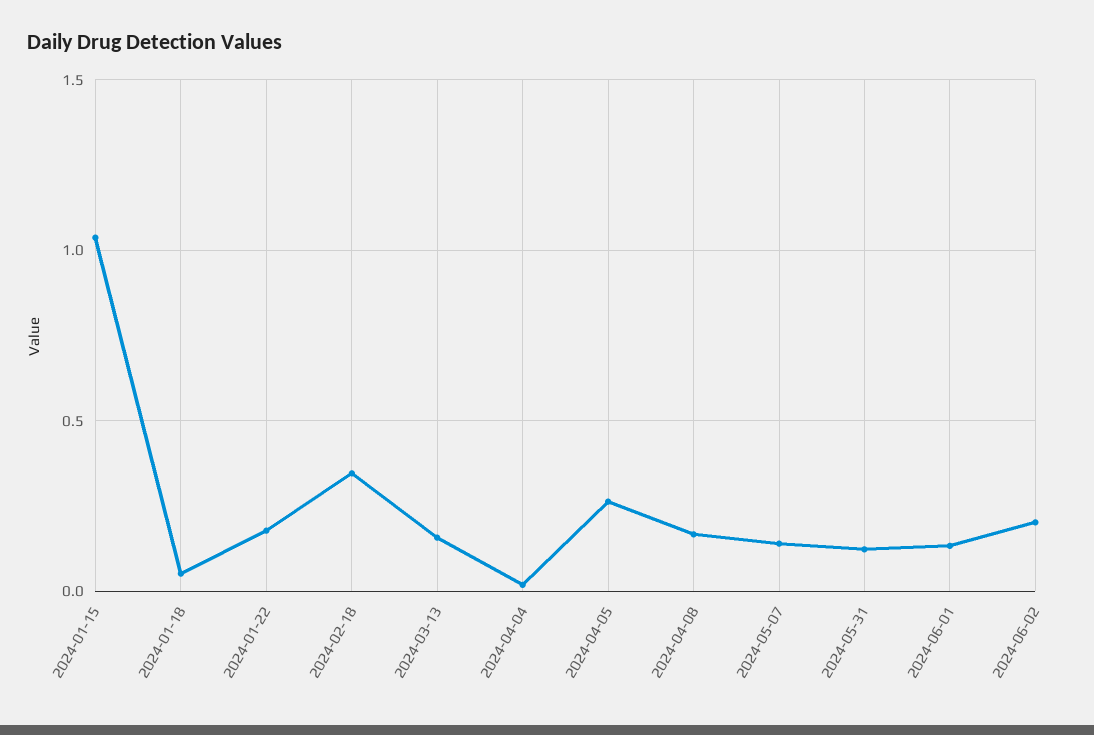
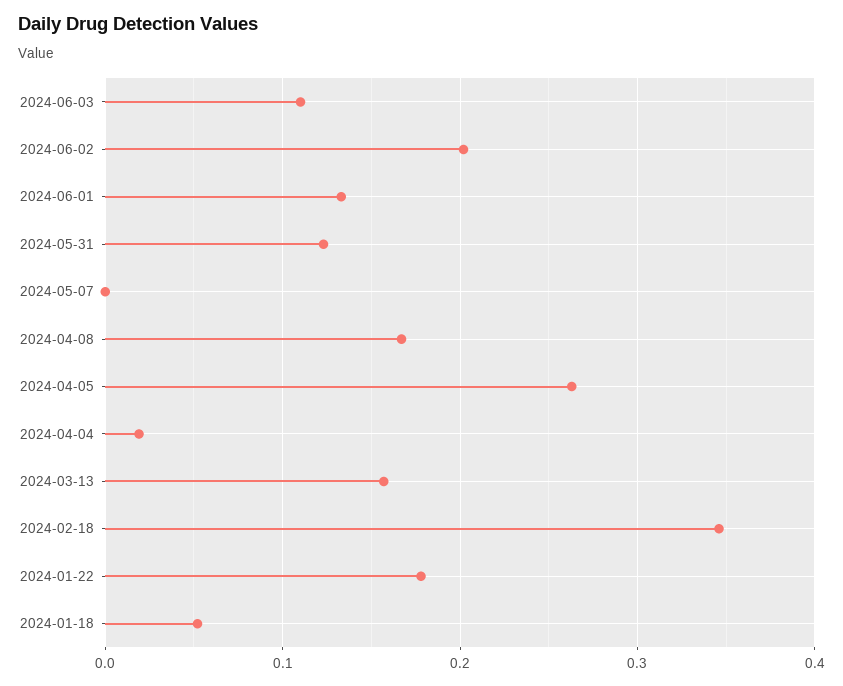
2024-01-15: 1.05 -> none
2024-05-07: 0.15 -> 0
2024-06-03: none -> 0.11

